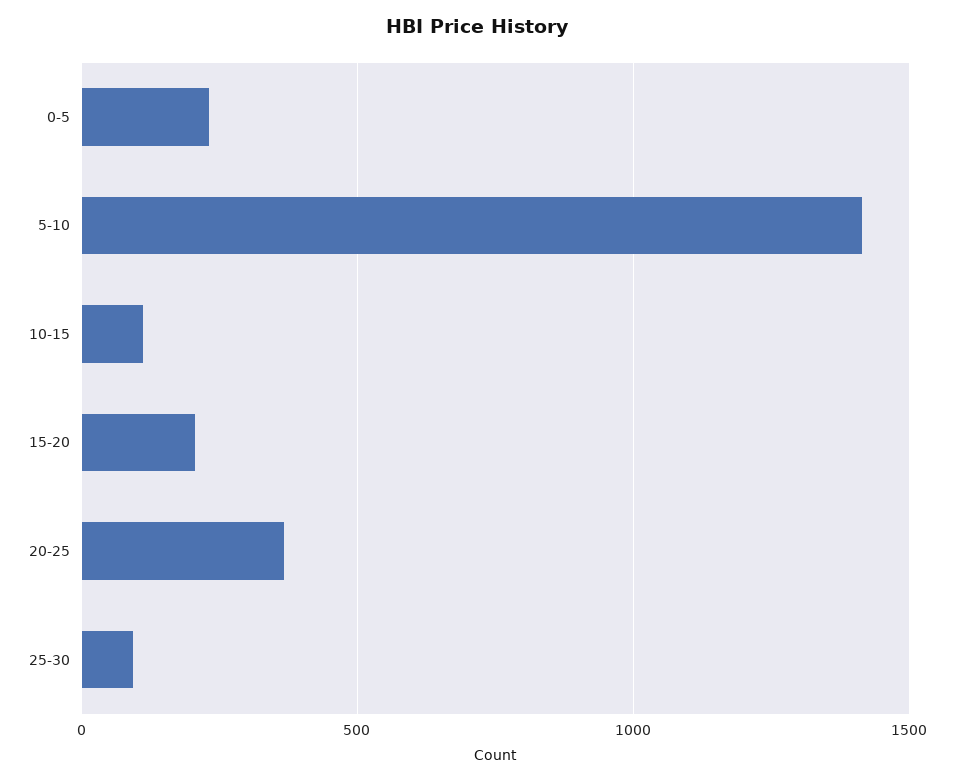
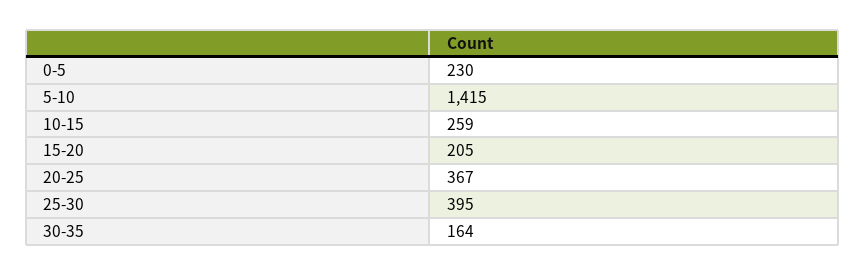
10-15: 100 -> 259
25-30: 100 -> 395
30-35: none -> 164

